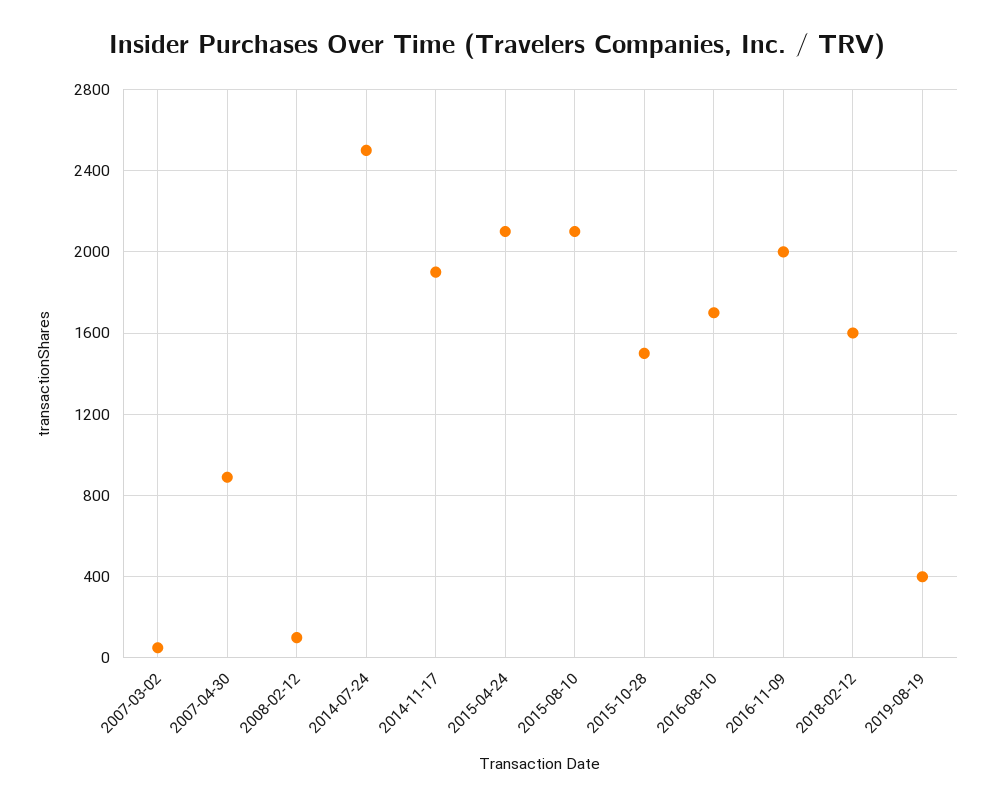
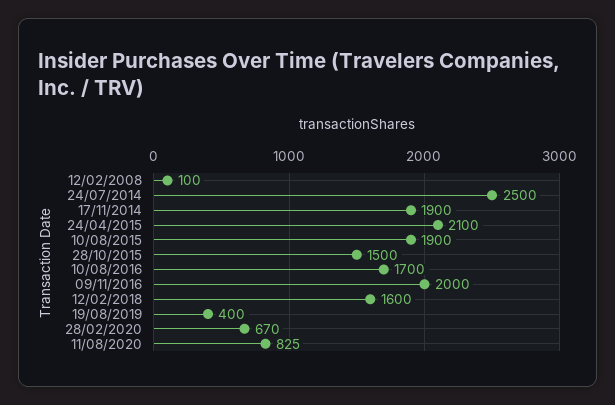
2007-03-02: 50 -> none
2007-04-30: 900 -> none
2015-08-10: 2100 -> 1900
28/02/2020: none -> 670
11/08/2020: none -> 825

